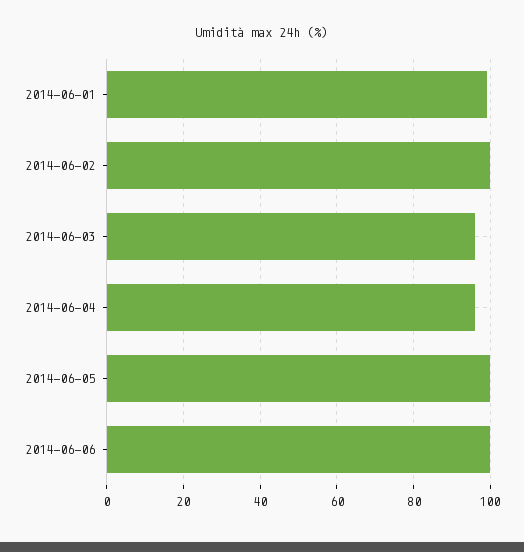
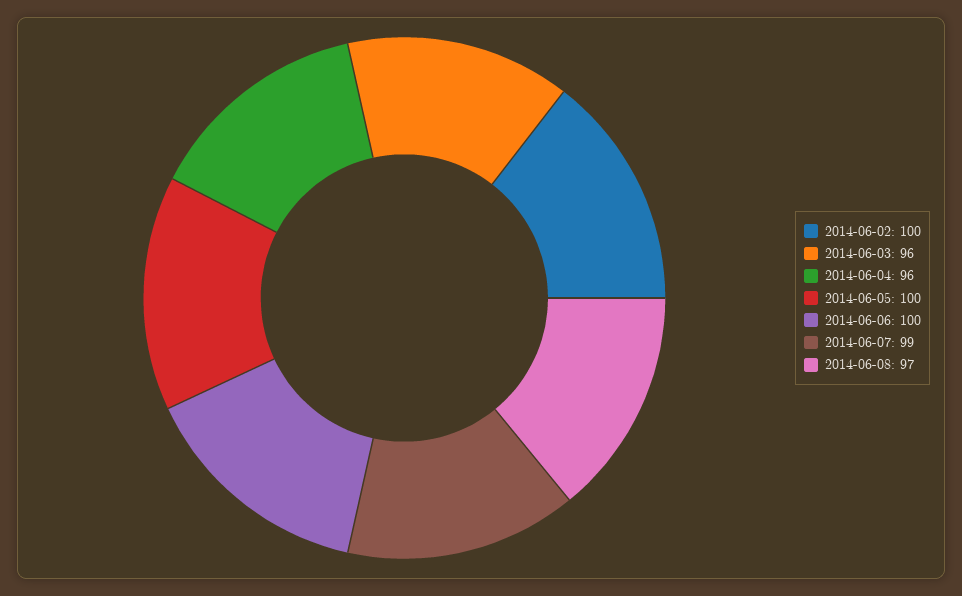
2014-06-01: 100 -> none
2014-06-07: none -> 99
2014-06-08: none -> 97

